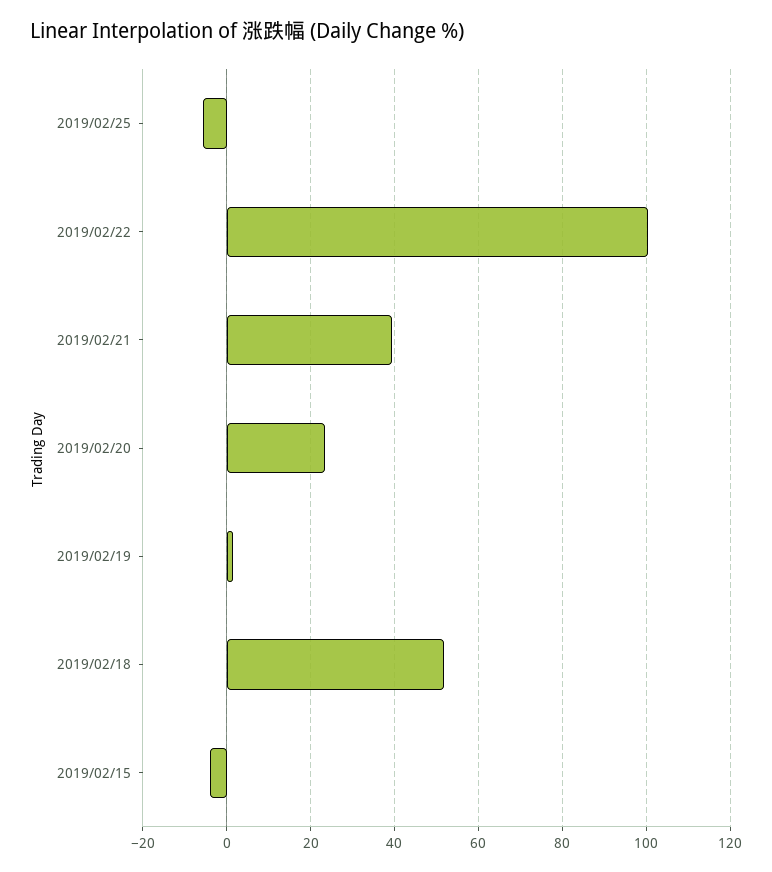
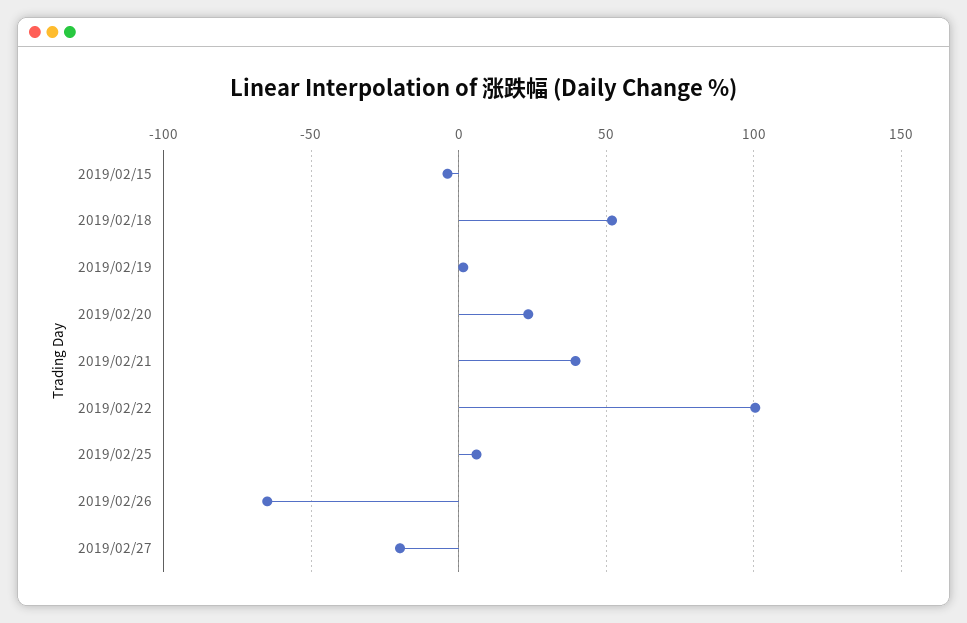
2019/02/25: -6 -> 5
2019/02/26: none -> -65
2019/02/27: none -> -20

